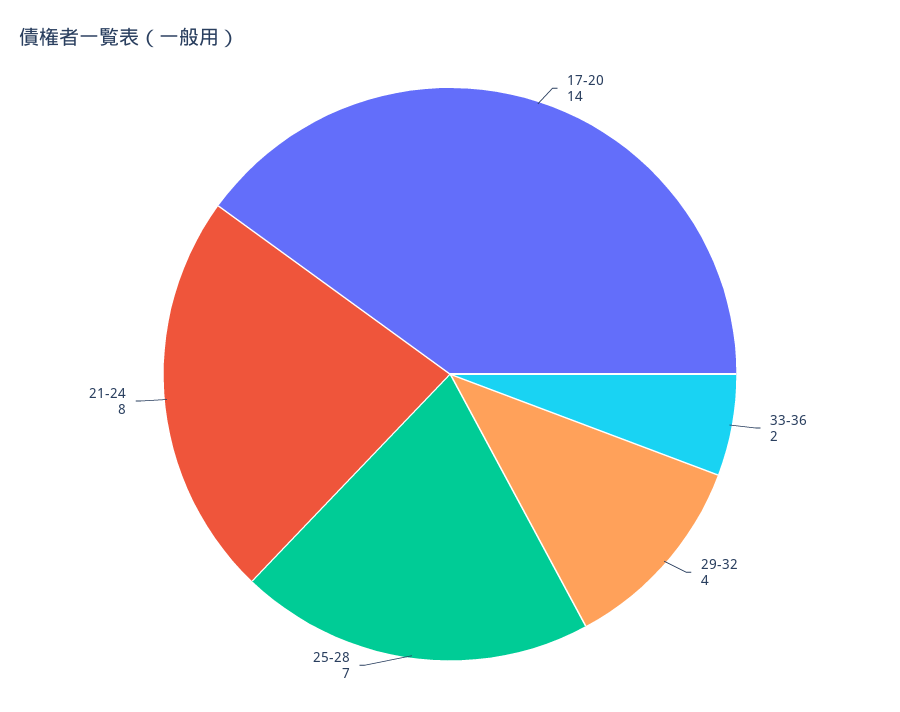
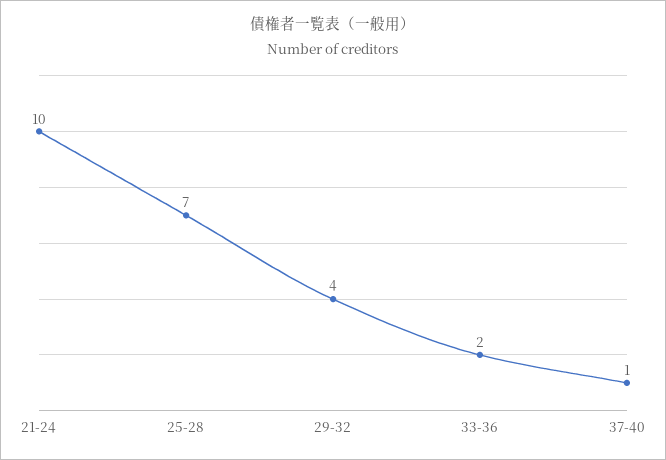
17-20: 14 -> none
21-24: 8 -> 10
37-40: none -> 1

